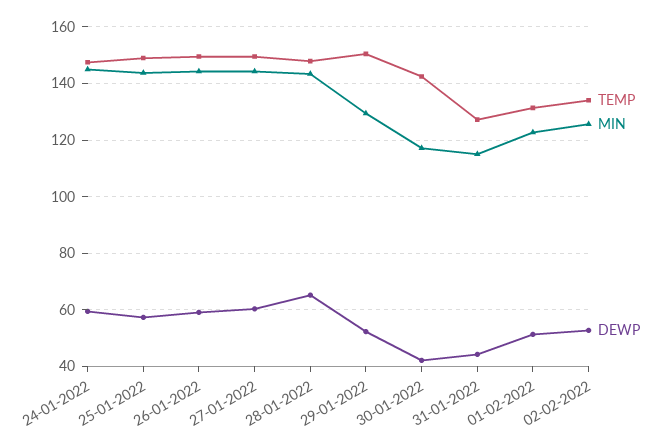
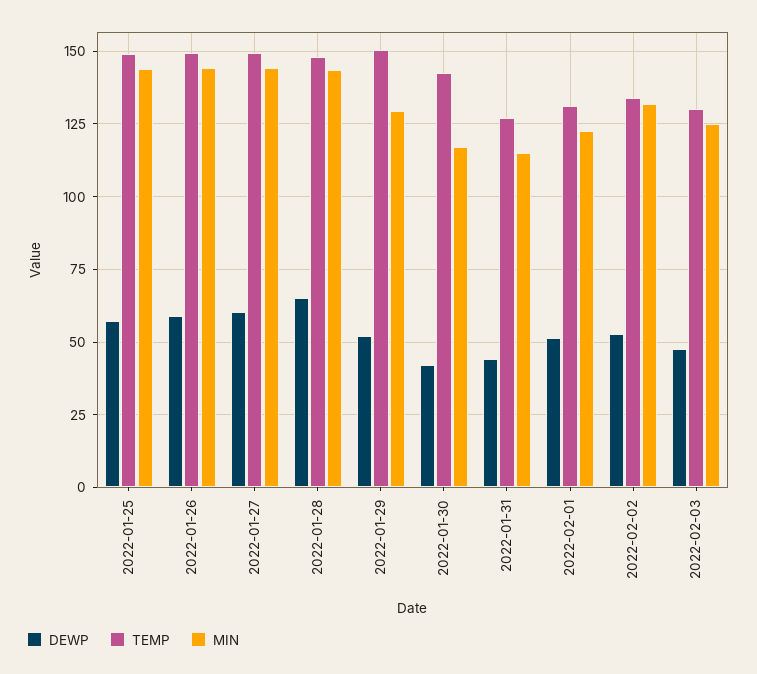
TEMP, 24-01-2022: 147.5 -> none
MIN, 24-01-2022: 145 -> none
DEWP, 24-01-2022: 60 -> none
MIN, 02-02-2022: 125 -> 132.5
DEWP, 2022-02-03: none -> 47.5
TEMP, 2022-02-03: none -> 130
MIN, 2022-02-03: none -> 125

